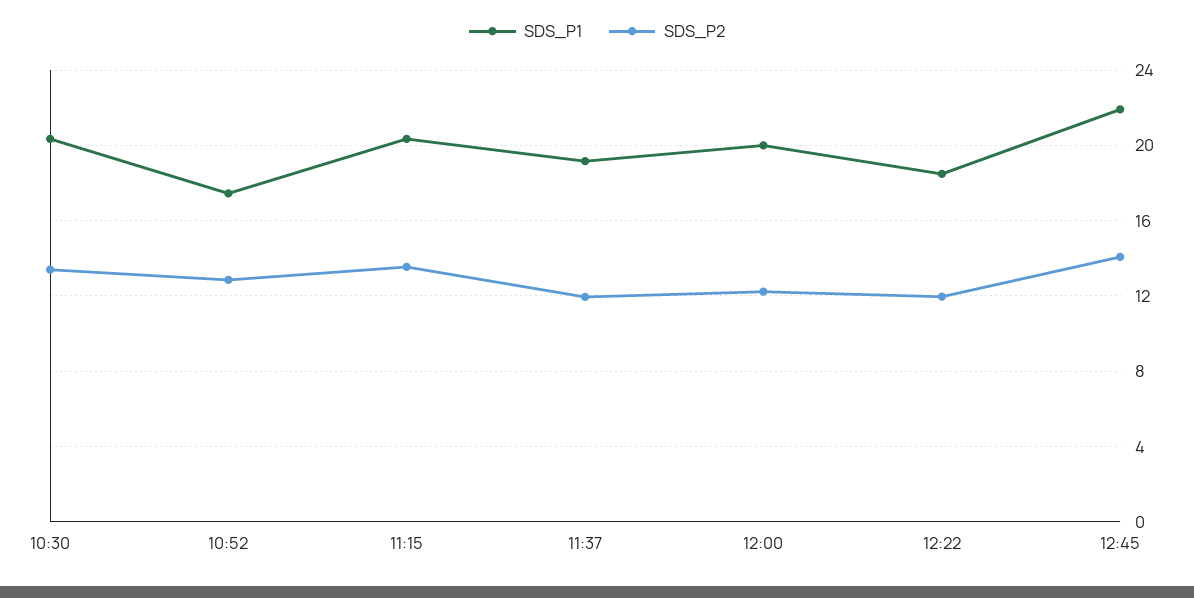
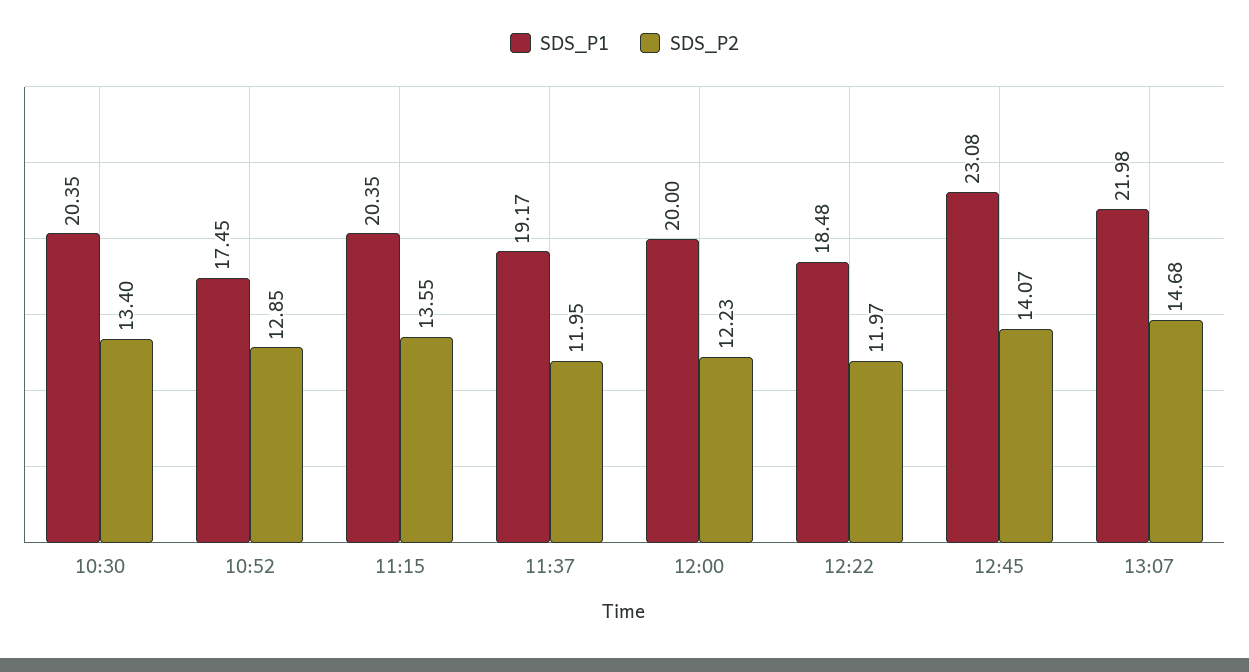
SDS_P1, 12:45: 22 -> 23.08
SDS_P1, 13:07: none -> 21.98
SDS_P2, 13:07: none -> 14.68

